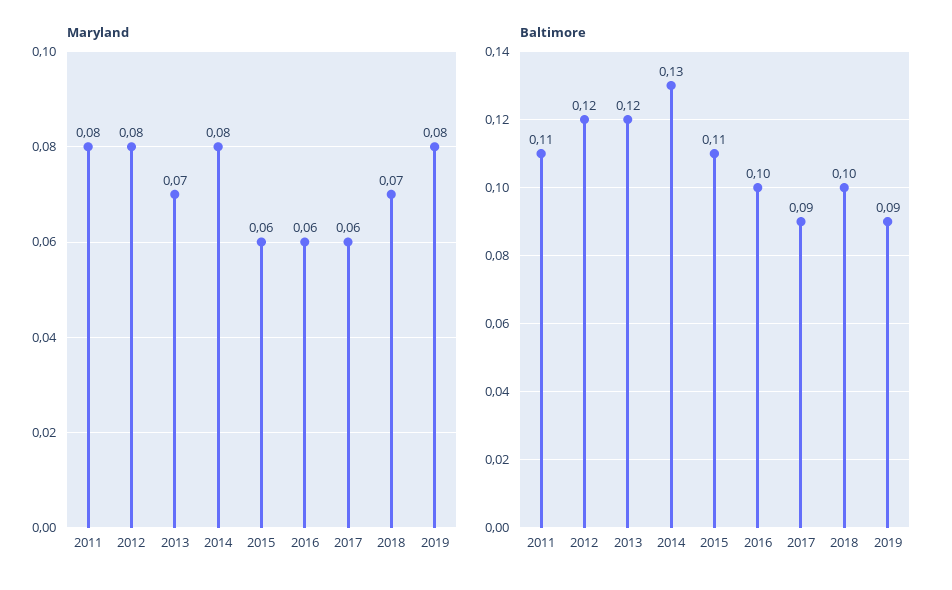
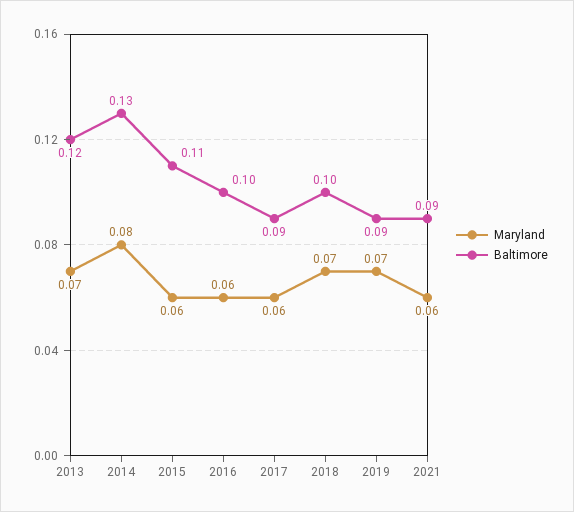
Maryland, 2011: 0.08 -> none
Maryland, 2012: 0.08 -> none
Maryland, 2019: 0.08 -> 0.07
Baltimore, 2011: 0.11 -> none
Baltimore, 2012: 0.12 -> none
Maryland, 2021: none -> 0.06
Baltimore, 2021: none -> 0.09

